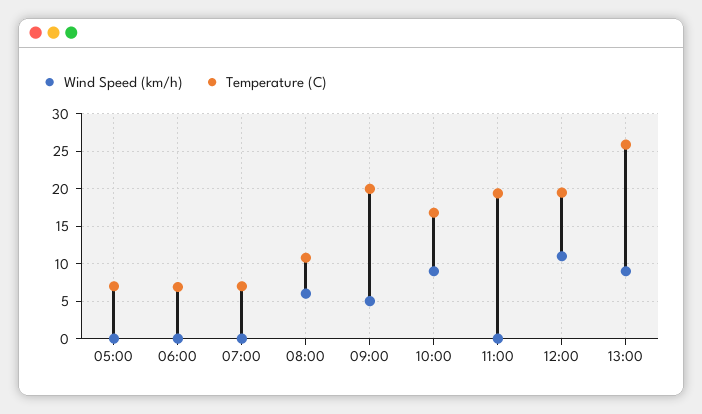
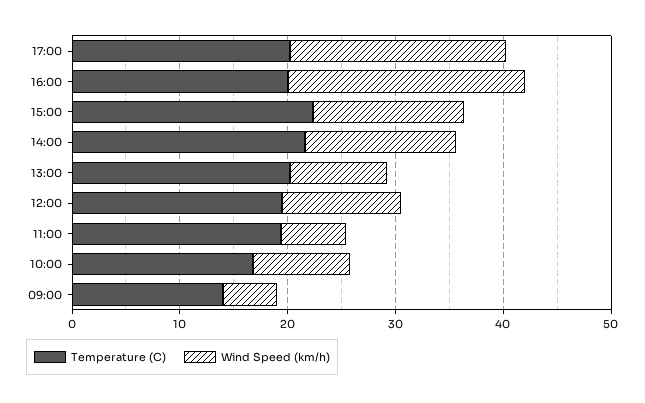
Wind Speed (km/h), 05:00: 0 -> none
Temperature (C), 05:00: 7 -> none
Wind Speed (km/h), 06:00: 0 -> none
Temperature (C), 06:00: 7 -> none
Wind Speed (km/h), 07:00: 0 -> none
Temperature (C), 07:00: 7 -> none
Wind Speed (km/h), 08:00: 6 -> none
Temperature (C), 08:00: 11 -> none
Temperature (C), 09:00: 20 -> 14
Wind Speed (km/h), 11:00: 0 -> 6
Temperature (C), 13:00: 26 -> 20
Temperature (C), 17:00: none -> 20
Wind Speed (km/h), 17:00: none -> 20
Temperature (C), 16:00: none -> 20
Wind Speed (km/h), 16:00: none -> 22
Temperature (C), 15:00: none -> 22
Wind Speed (km/h), 15:00: none -> 14
Temperature (C), 14:00: none -> 22
Wind Speed (km/h), 14:00: none -> 14

